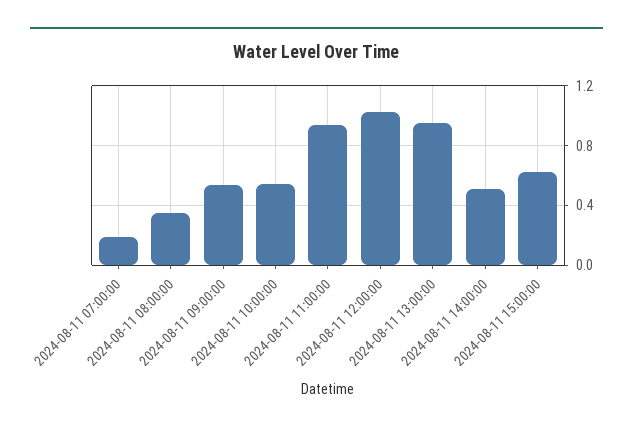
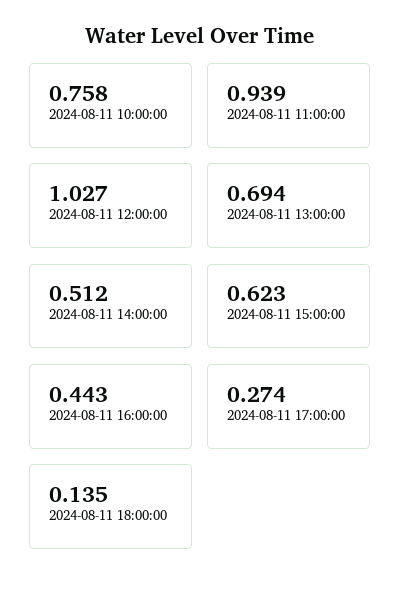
2024-08-11 07:00:00: 0.2 -> none
2024-08-11 08:00:00: 0.35 -> none
2024-08-11 09:00:00: 0.55 -> none
2024-08-11 10:00:00: 0.55 -> 0.758
2024-08-11 13:00:00: 0.95 -> 0.694
2024-08-11 16:00:00: none -> 0.443
2024-08-11 17:00:00: none -> 0.274
2024-08-11 18:00:00: none -> 0.135

